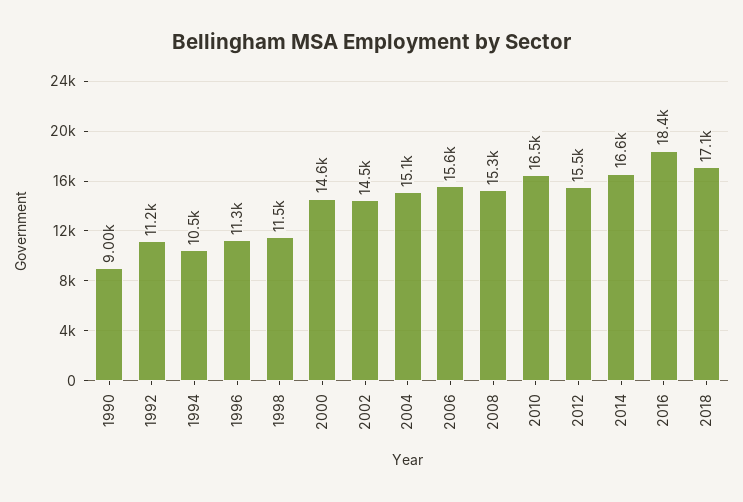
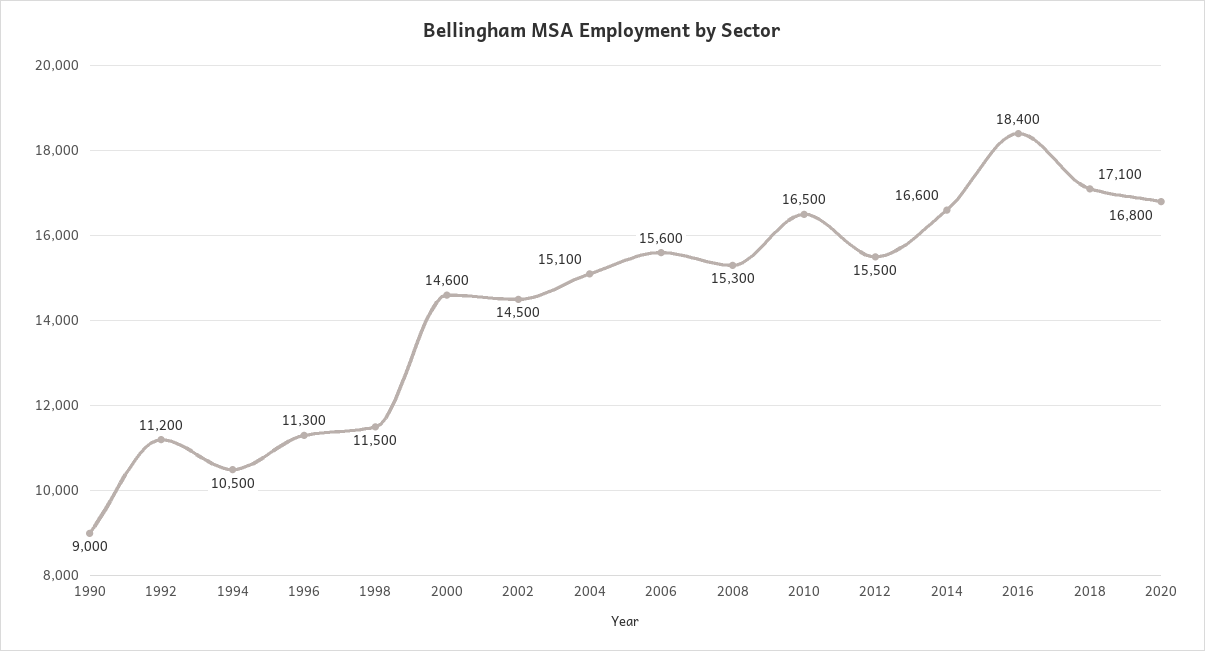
2020: none -> 16800

